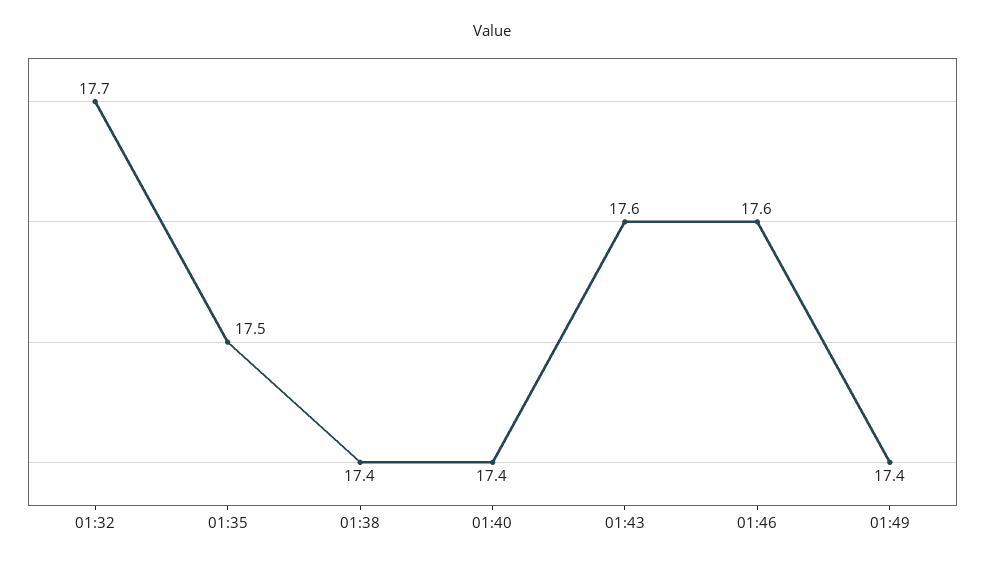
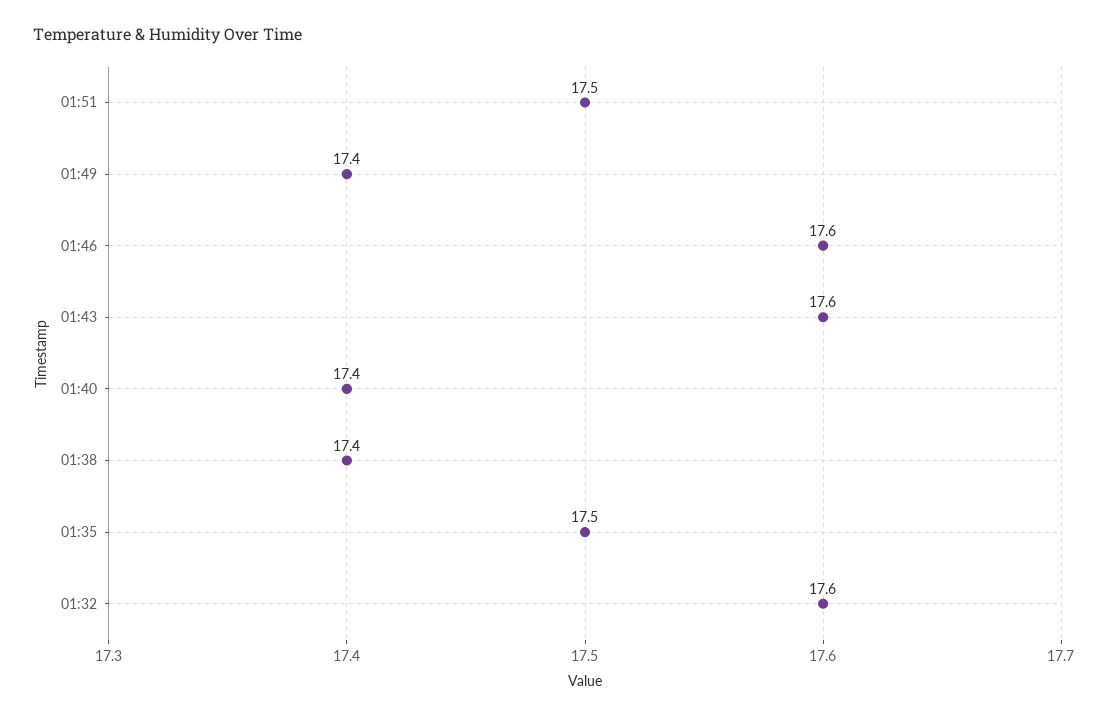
01:32: 17.7 -> 17.6
01:51: none -> 17.5

